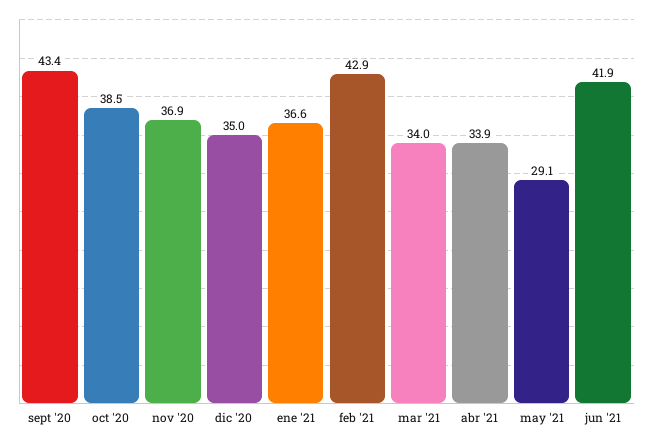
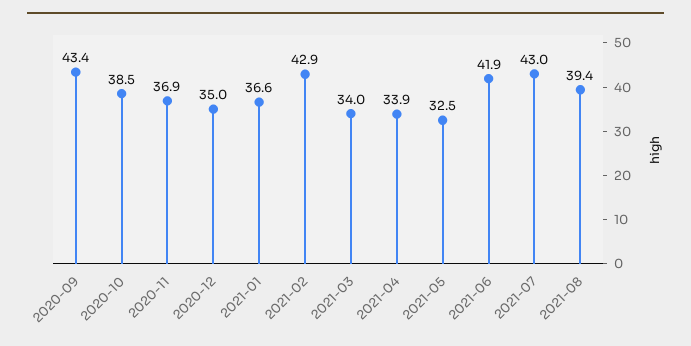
may '21: 29.1 -> 32.5
2021-07: none -> 43
2021-08: none -> 39.4

